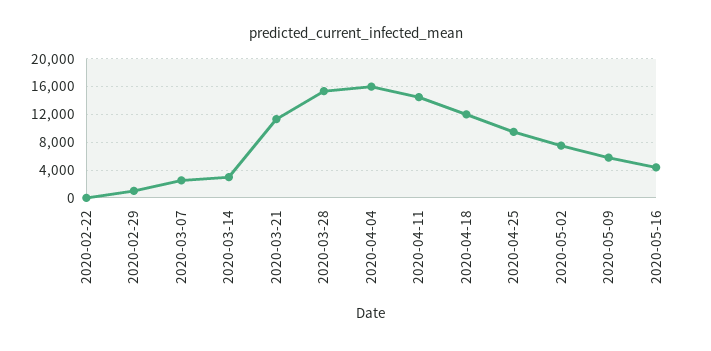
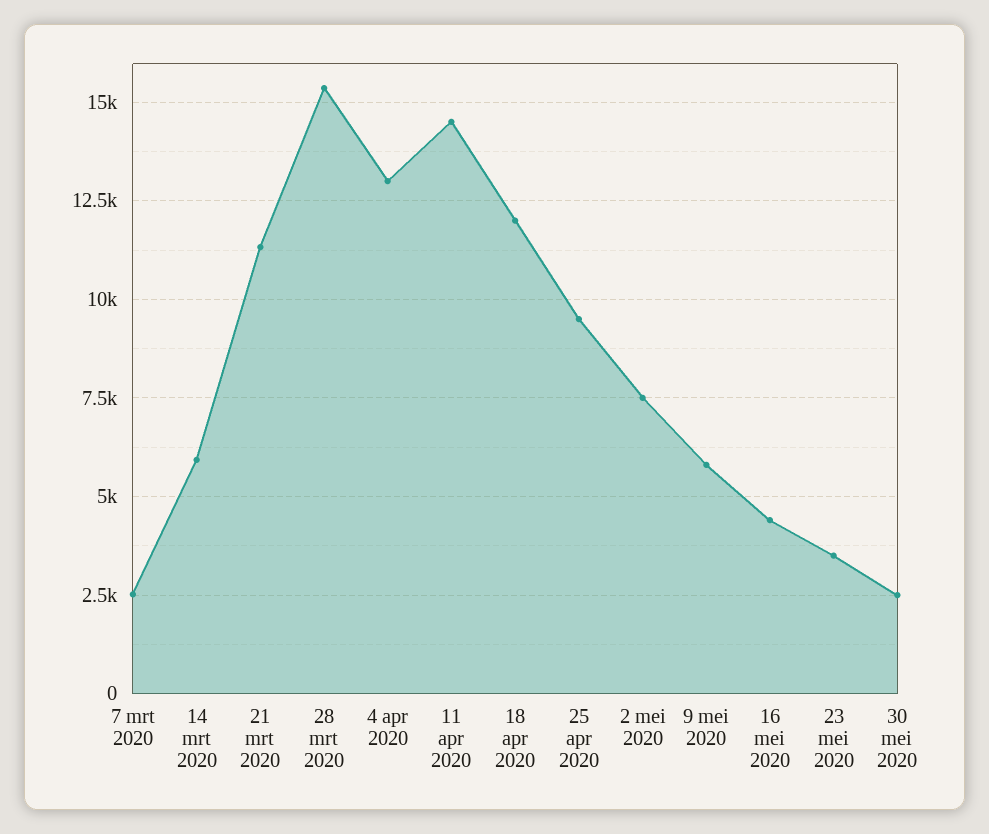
2020-02-22: 0 -> none
2020-02-29: 1000 -> none
2020-03-14: 3000 -> 6000
2020-04-04: 16000 -> 13000
23 mei 2020: none -> 3500
30 mei 2020: none -> 2500

